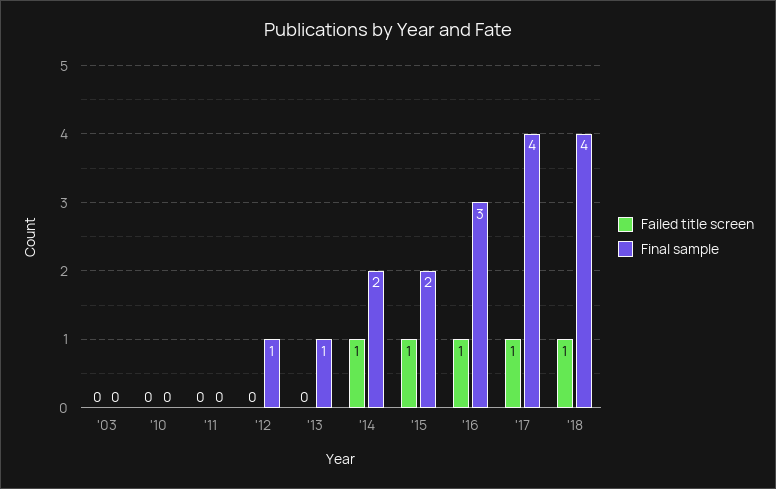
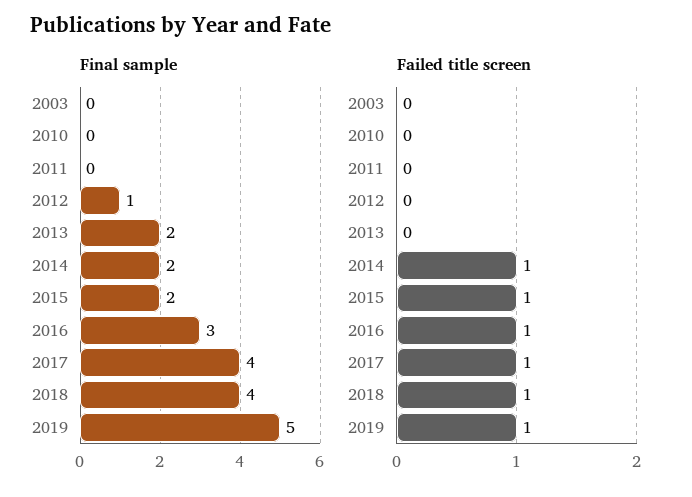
Final sample, '13: 1 -> 2
Final sample, 2019: none -> 5
Failed title screen, 2019: none -> 1

